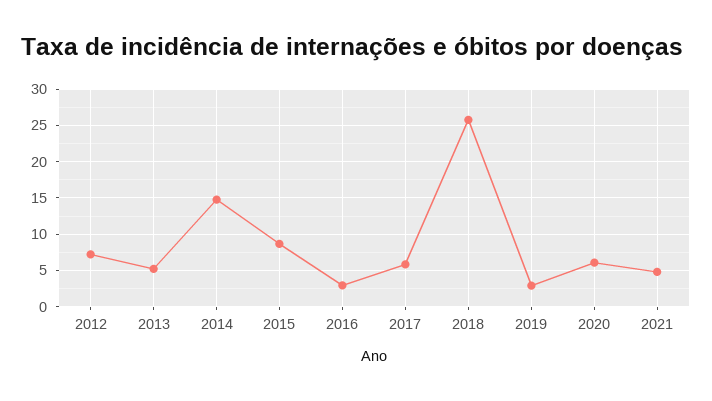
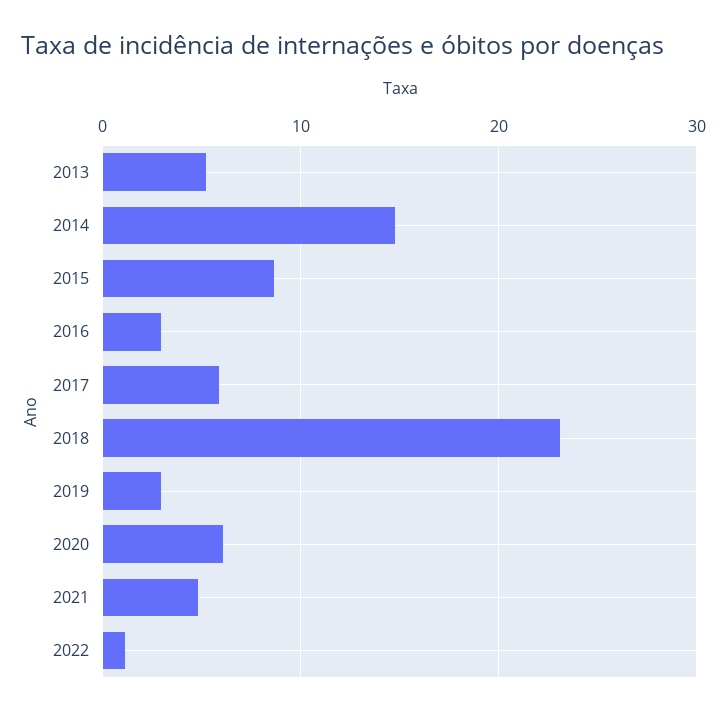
2012: 7 -> none
2018: 26 -> 23
2022: none -> 1

